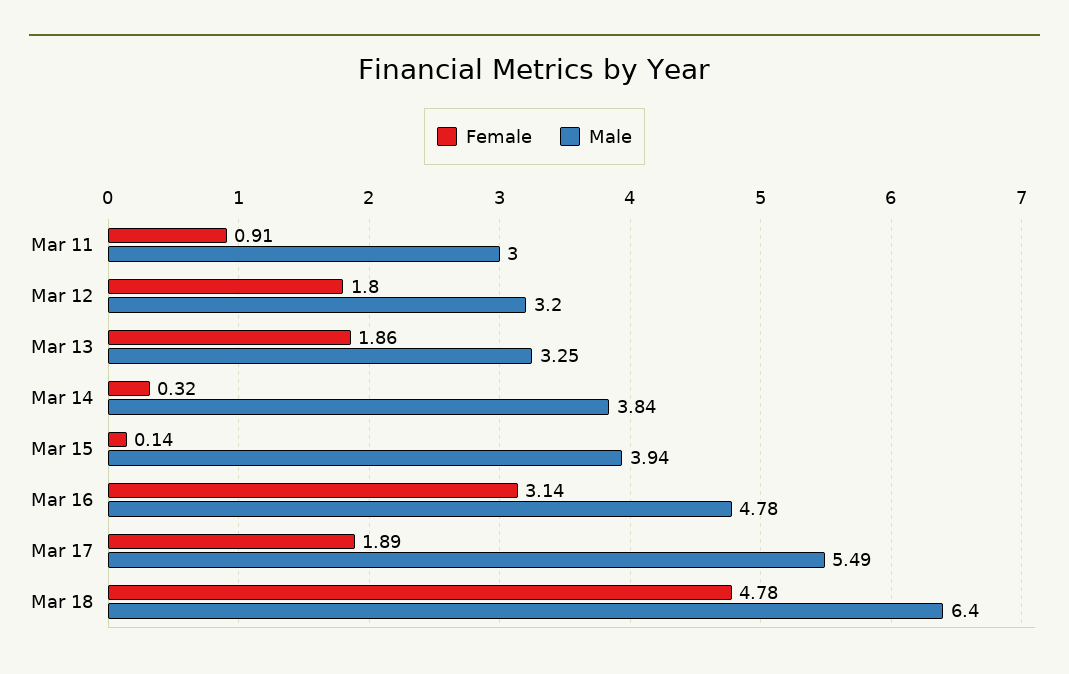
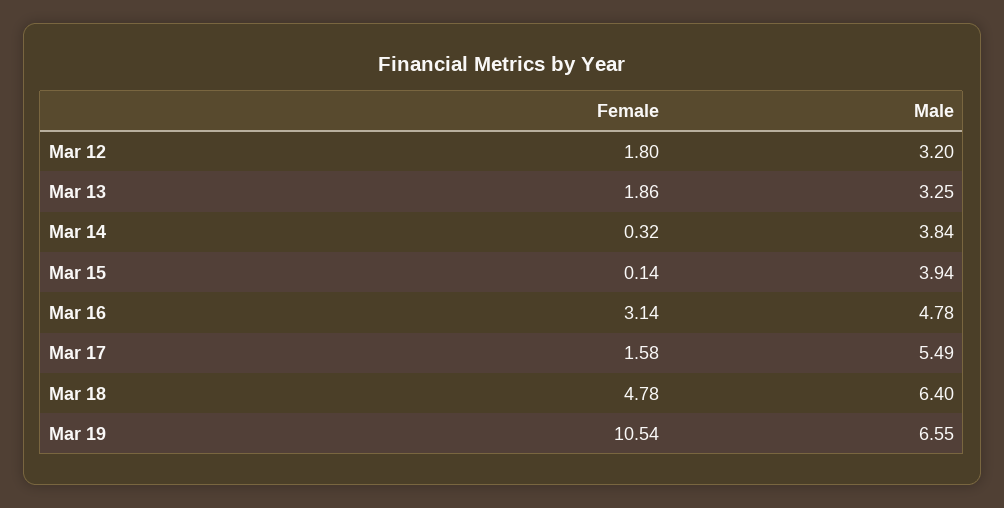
Female, Mar 11: 0.91 -> none
Male, Mar 11: 3 -> none
Female, Mar 17: 1.89 -> 1.58
Female, Mar 19: none -> 10.54
Male, Mar 19: none -> 6.55

